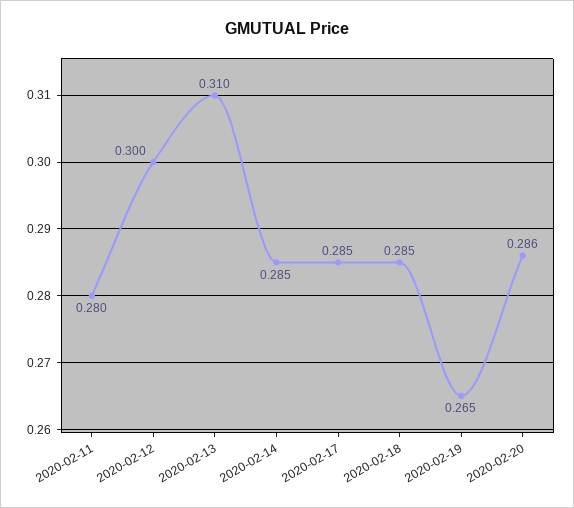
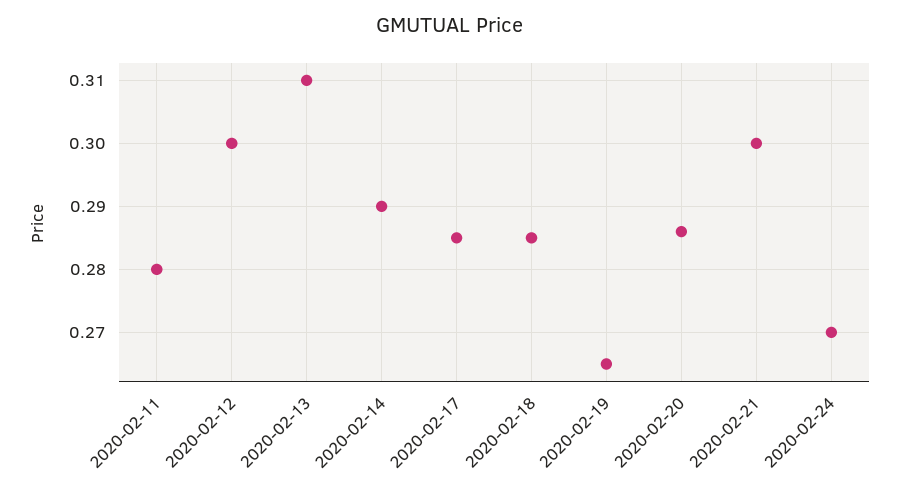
2020-02-14: 0.285 -> 0.29
2020-02-21: none -> 0.3
2020-02-24: none -> 0.27

